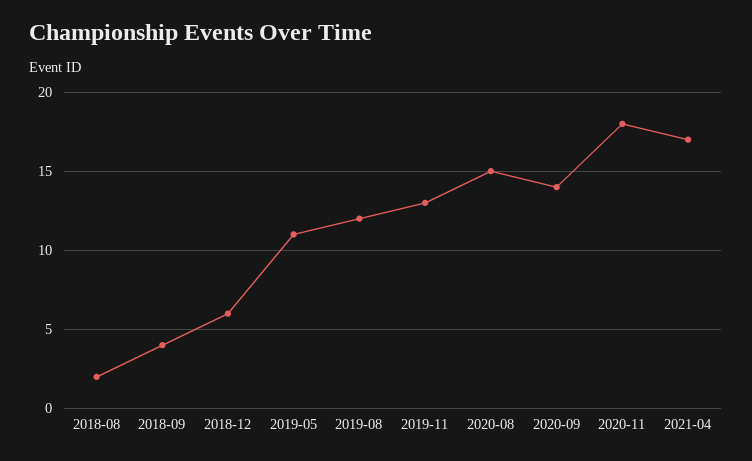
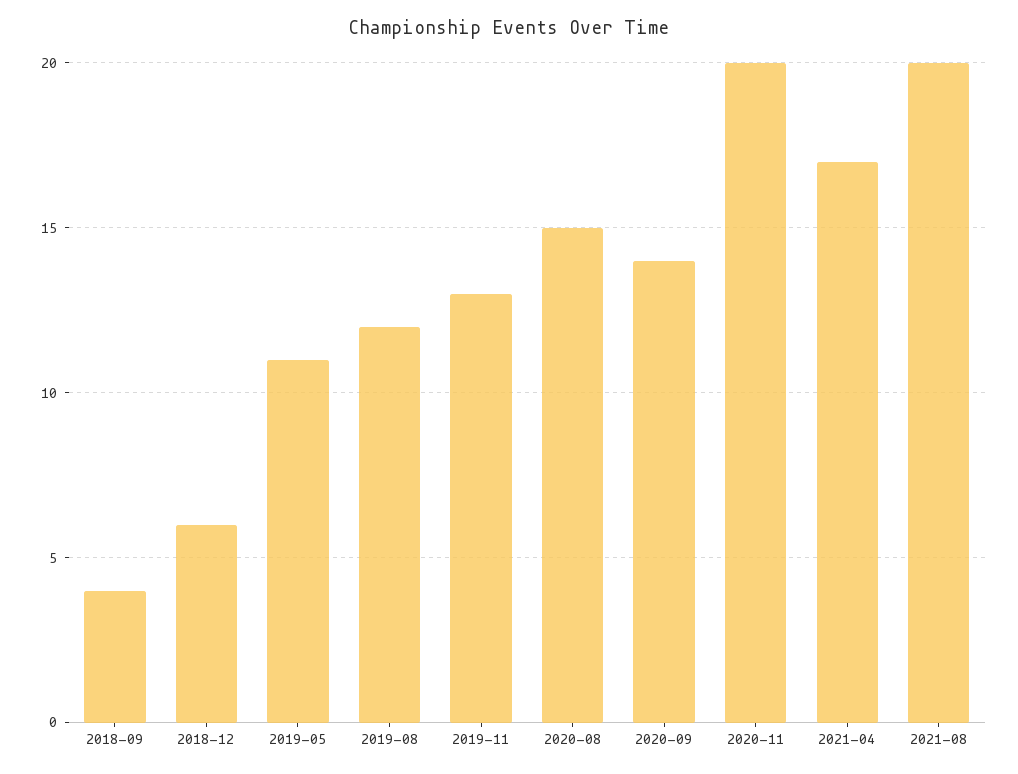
2018-08: 2 -> none
2020-11: 18 -> 20
2021-08: none -> 20

